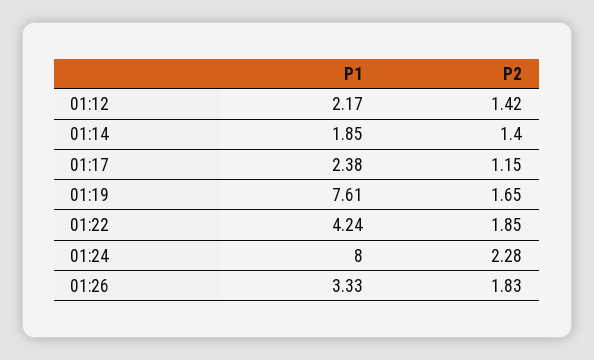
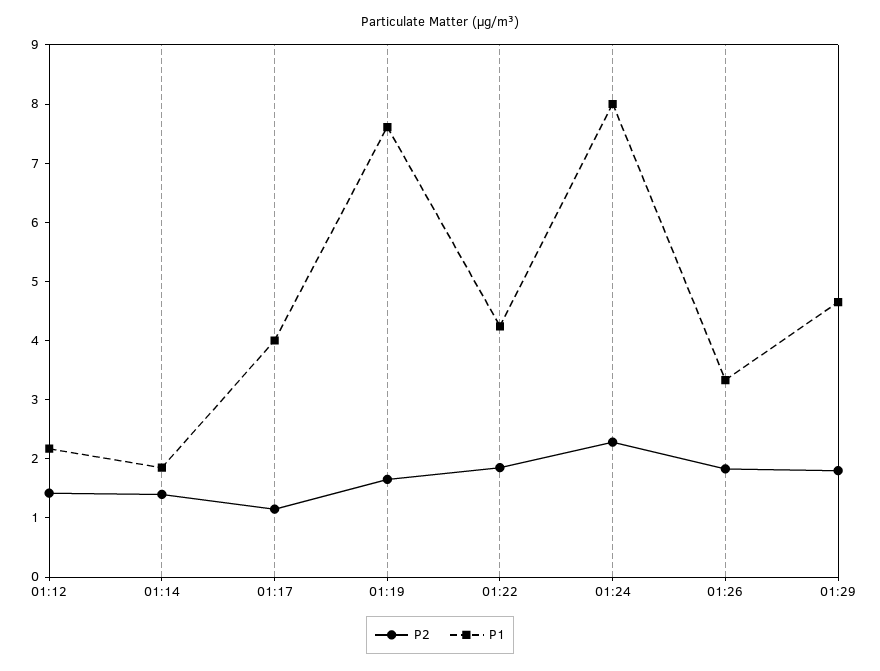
P1, 01:17: 2.38 -> 4
P2, 01:29: none -> 1.8
P1, 01:29: none -> 4.6

